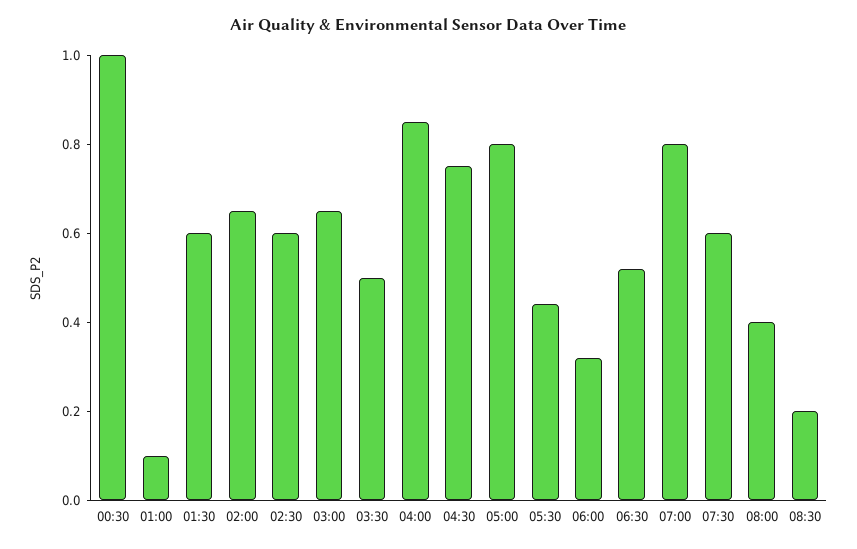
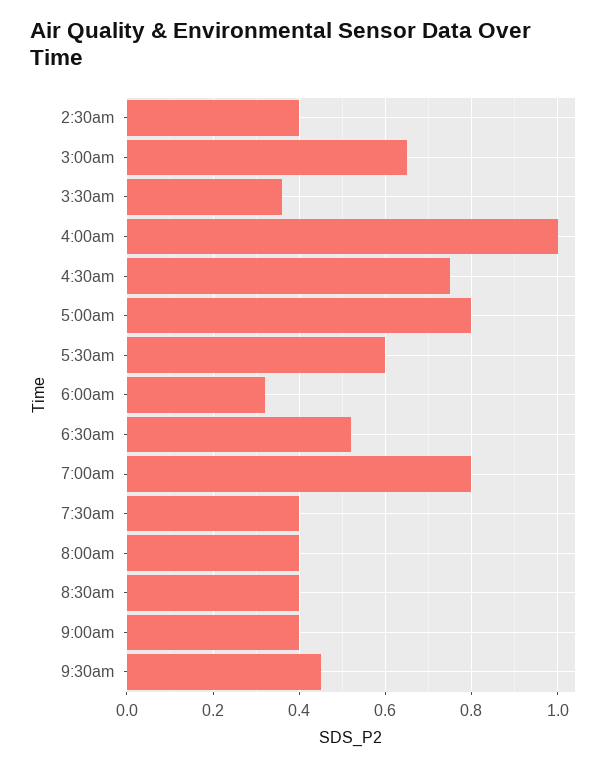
00:30: 1 -> none
01:00: 0.1 -> none
01:30: 0.6 -> none
02:00: 0.65 -> none
02:30: 0.6 -> 0.4
03:30: 0.5 -> 0.35
04:00: 0.85 -> 1
05:30: 0.45 -> 0.6
07:30: 0.6 -> 0.4
08:30: 0.2 -> 0.4
9:00am: none -> 0.4
9:30am: none -> 0.45

